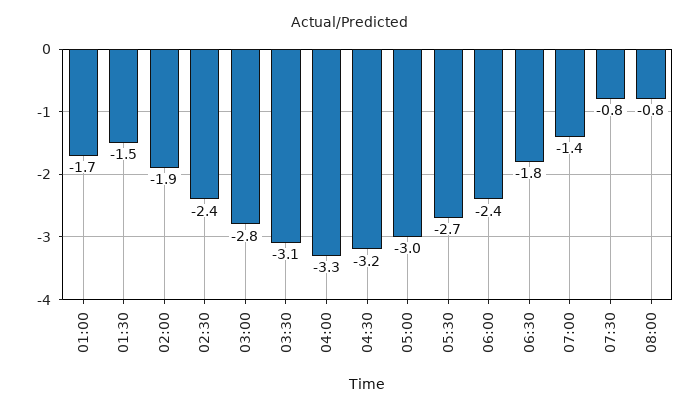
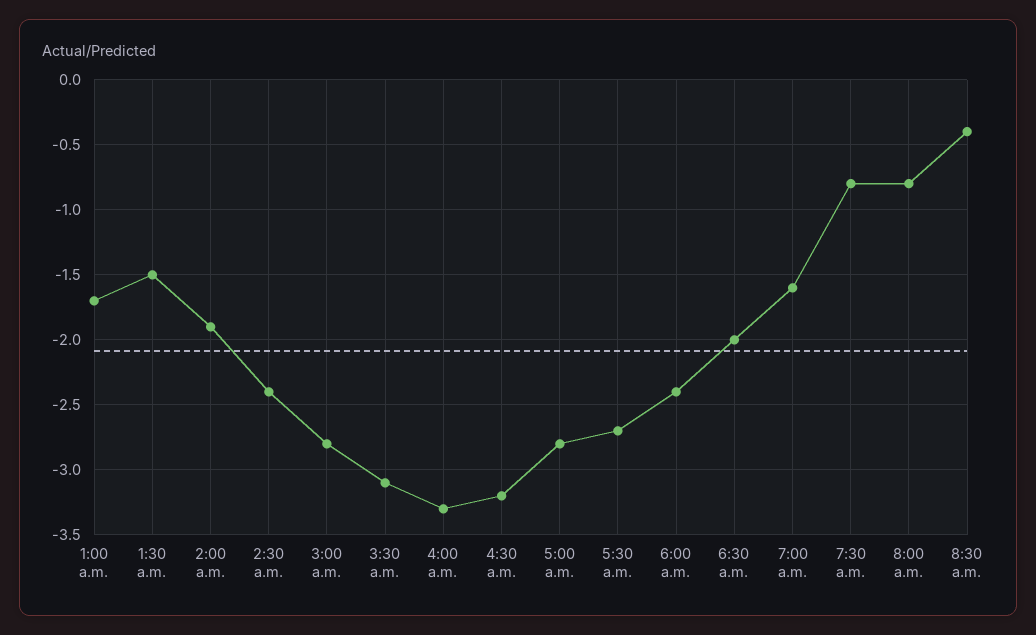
05:00: -3 -> -2.8
06:30: -1.8 -> -2
07:00: -1.4 -> -1.6
8:30 a.m.: none -> -0.4

